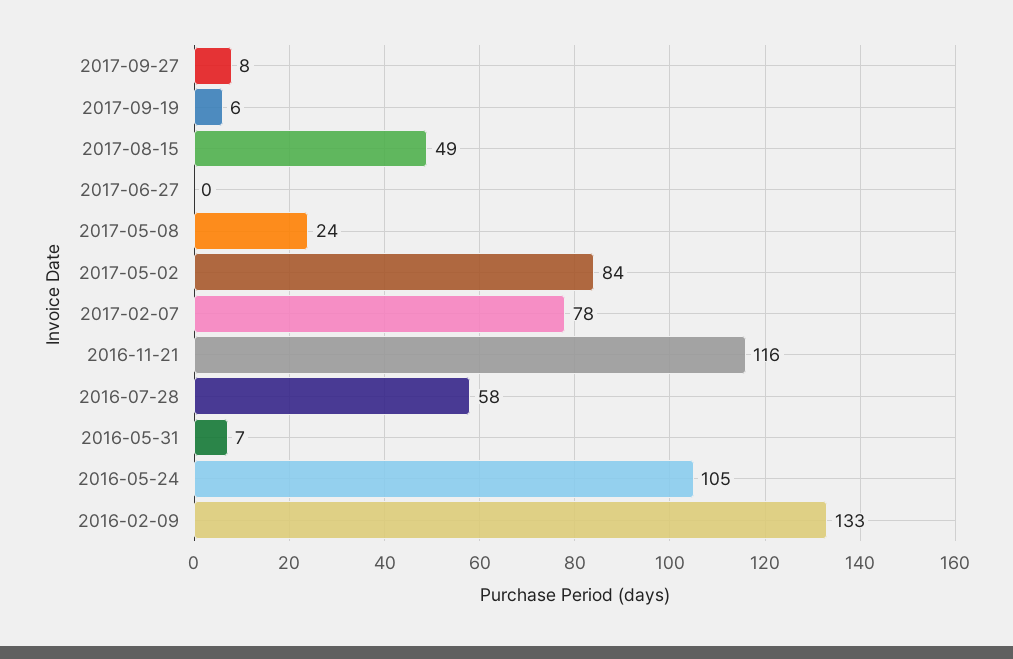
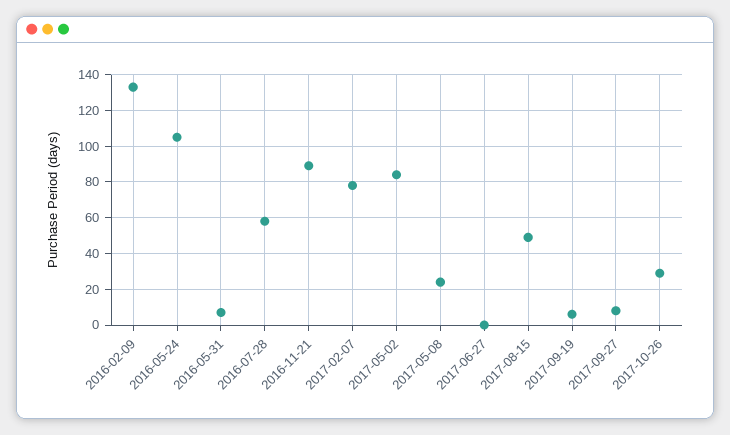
2016-11-21: 116 -> 90
2017-10-26: none -> 30

